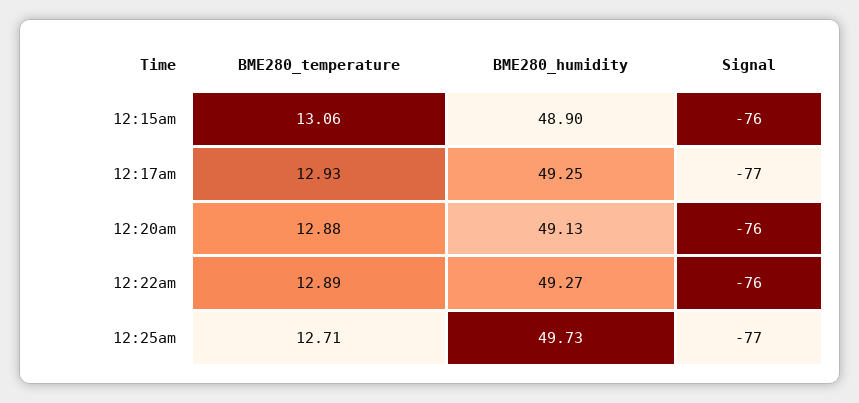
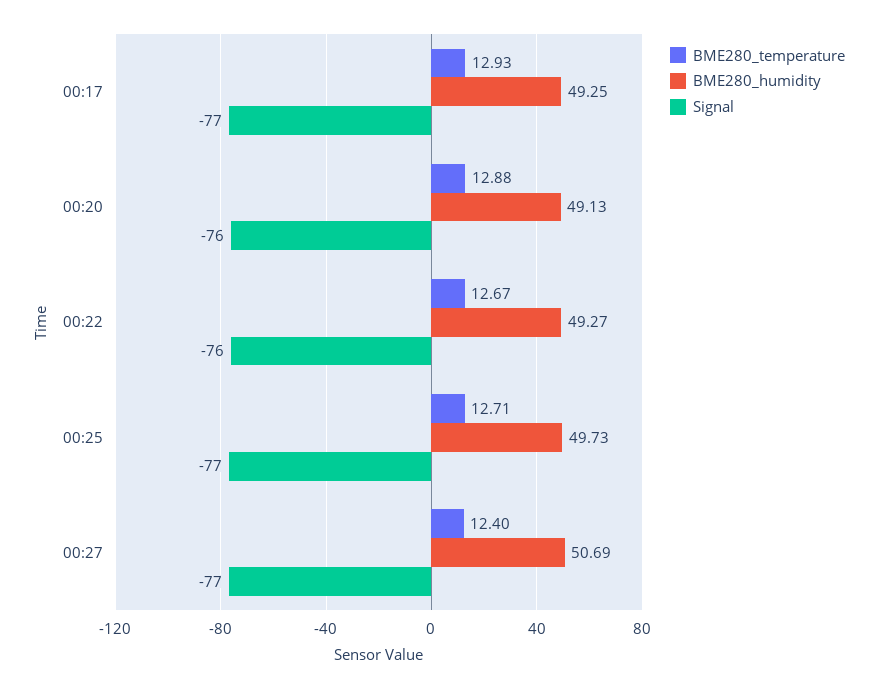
BME280_temperature, 12:15am: 13.06 -> none
BME280_humidity, 12:15am: 48.9 -> none
Signal, 12:15am: -76 -> none
BME280_temperature, 12:22am: 12.89 -> 12.67
BME280_temperature, 00:27: none -> 12.4
BME280_humidity, 00:27: none -> 50.69
Signal, 00:27: none -> -77

